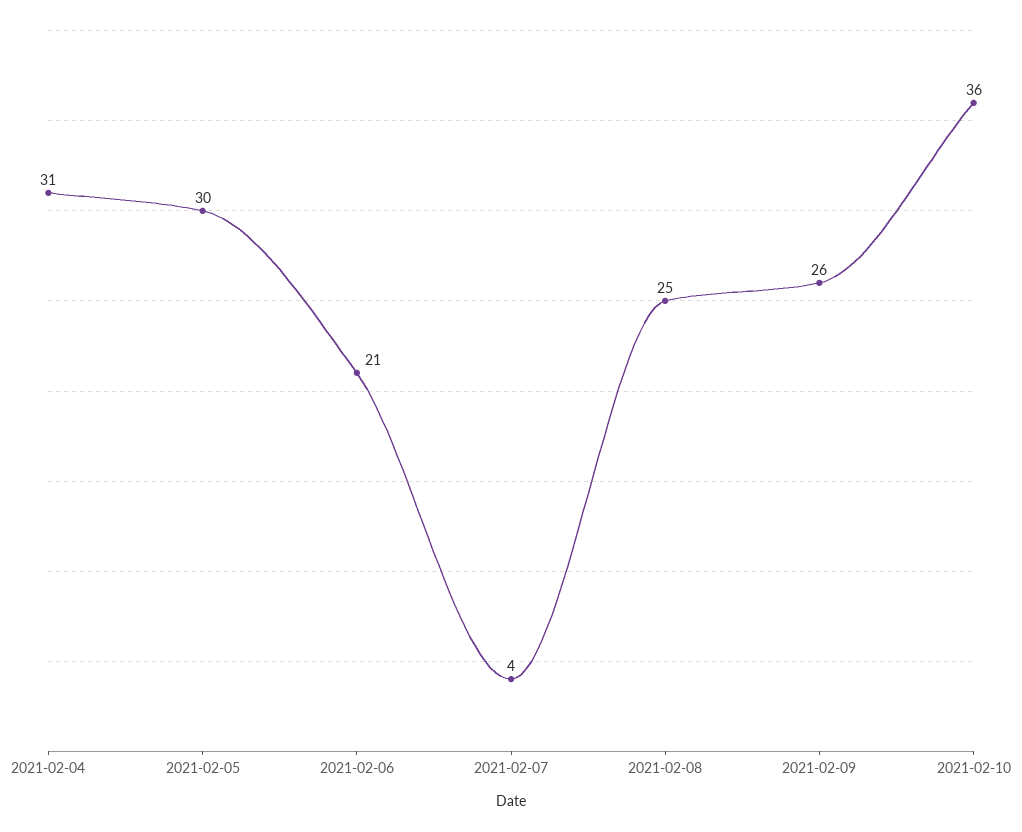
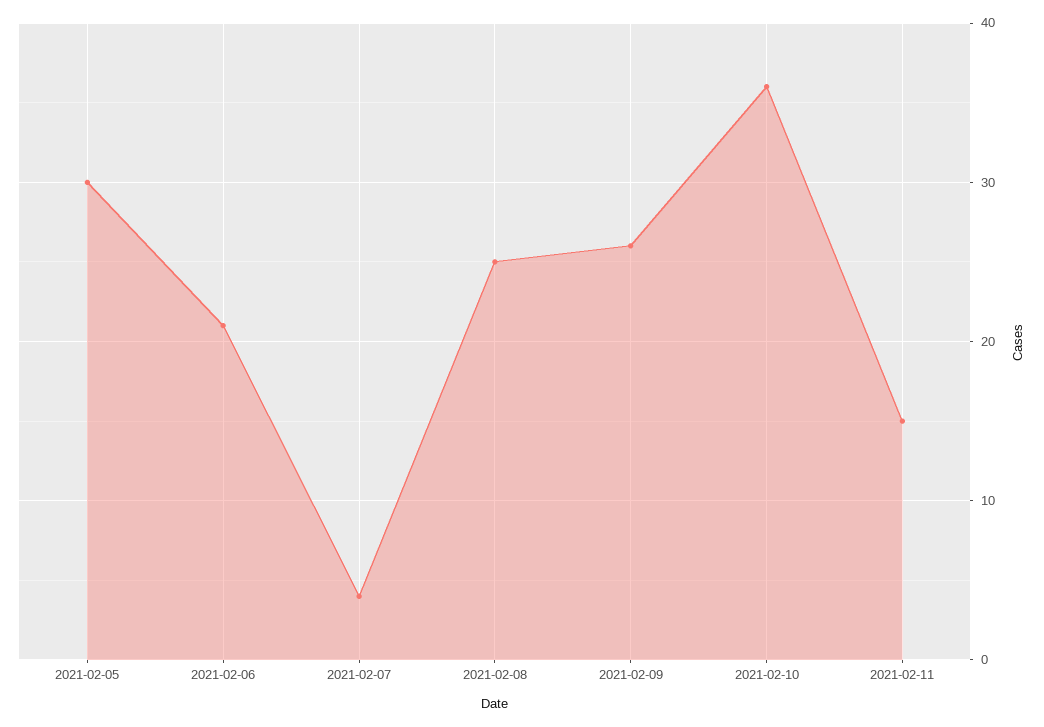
2021-02-04: 31 -> none
2021-02-11: none -> 15

